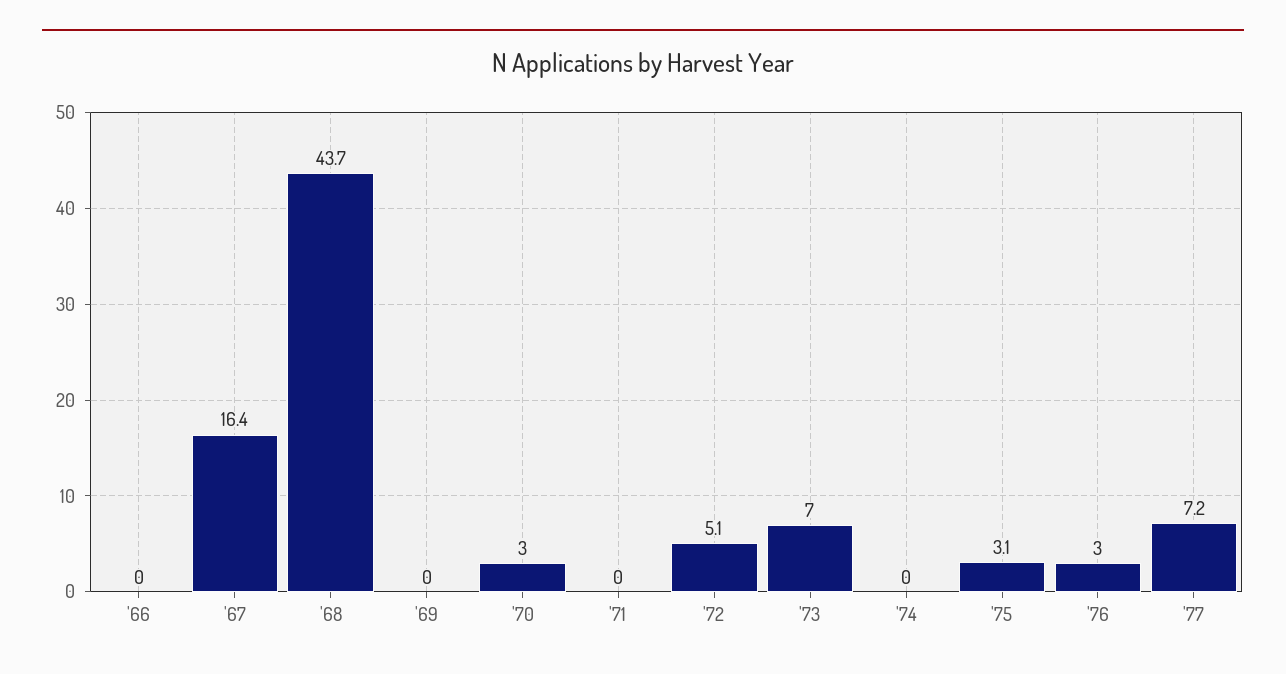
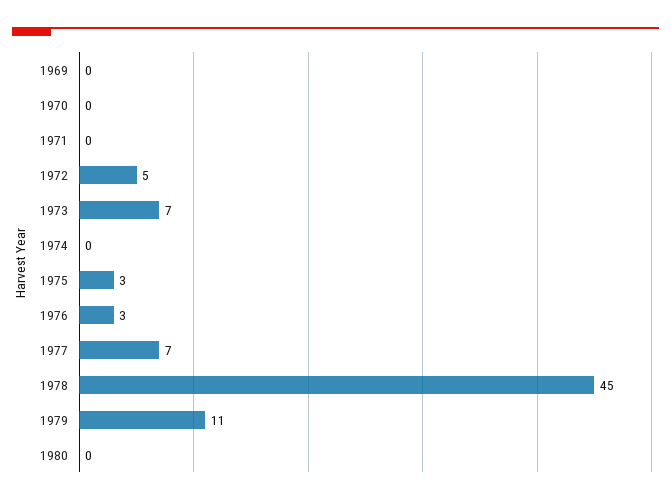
'66: 0 -> none
'67: 16.4 -> none
'68: 43.7 -> none
'70: 3 -> 0
1978: none -> 45
1979: none -> 11
1980: none -> 0

